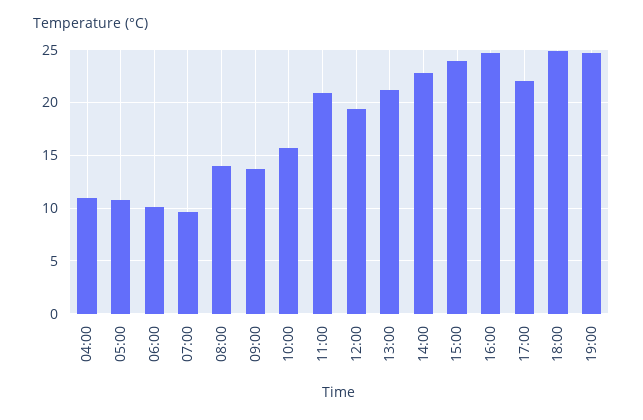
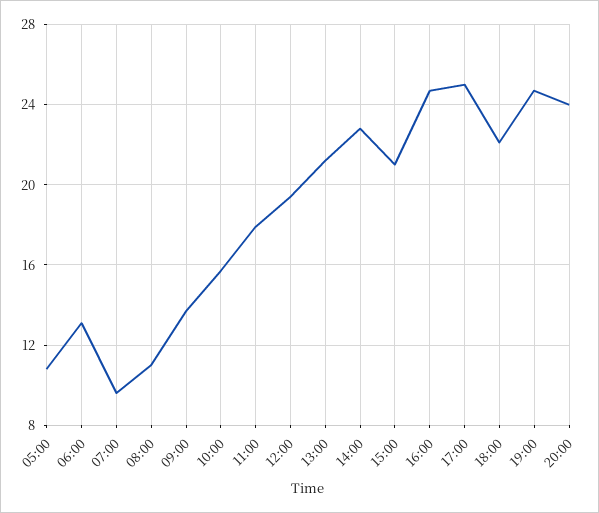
04:00: 11 -> none
06:00: 10 -> 13
08:00: 14 -> 11
11:00: 21 -> 18
15:00: 24 -> 21
17:00: 22 -> 25
18:00: 25 -> 22
20:00: none -> 24

